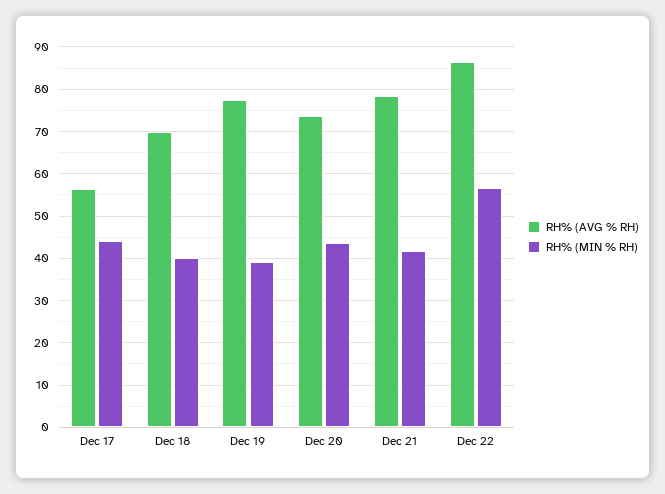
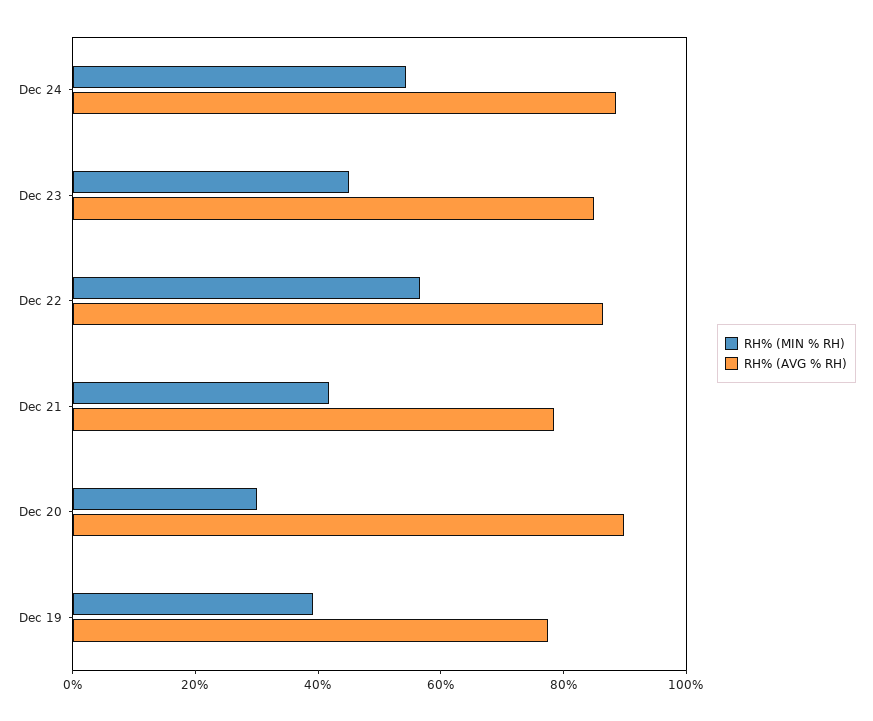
RH% (AVG % RH), Dec 17: 56 -> none
RH% (MIN % RH), Dec 17: 44 -> none
RH% (AVG % RH), Dec 18: 70 -> none
RH% (MIN % RH), Dec 18: 40 -> none
RH% (AVG % RH), Dec 20: 74 -> 90
RH% (MIN % RH), Dec 20: 44 -> 30
RH% (MIN % RH), Dec 24: none -> 55
RH% (AVG % RH), Dec 24: none -> 90
RH% (MIN % RH), Dec 23: none -> 45
RH% (AVG % RH), Dec 23: none -> 85

